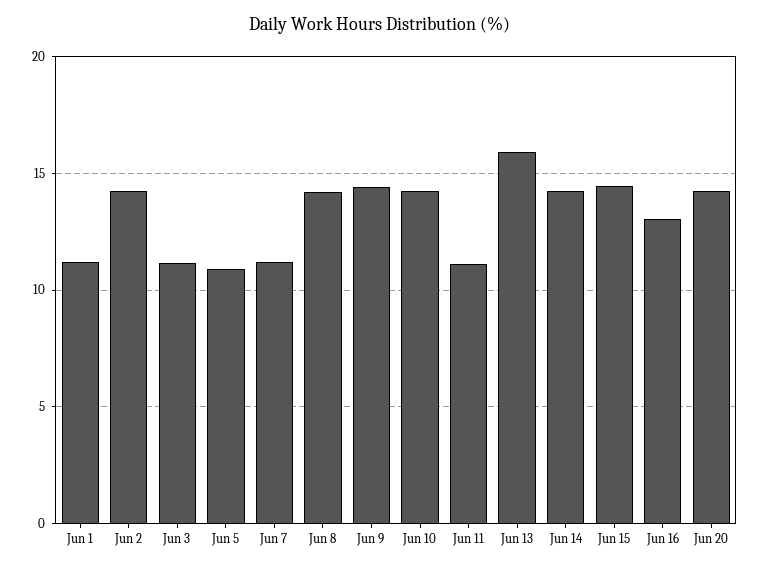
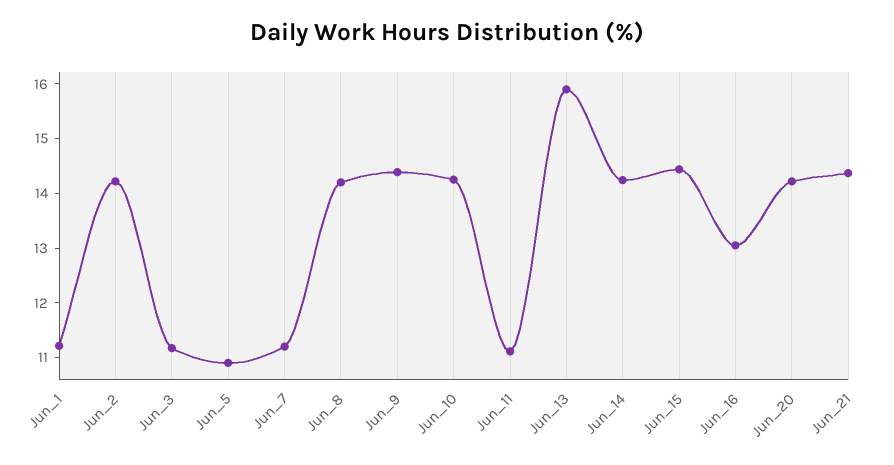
Jun_21: none -> 14.4

